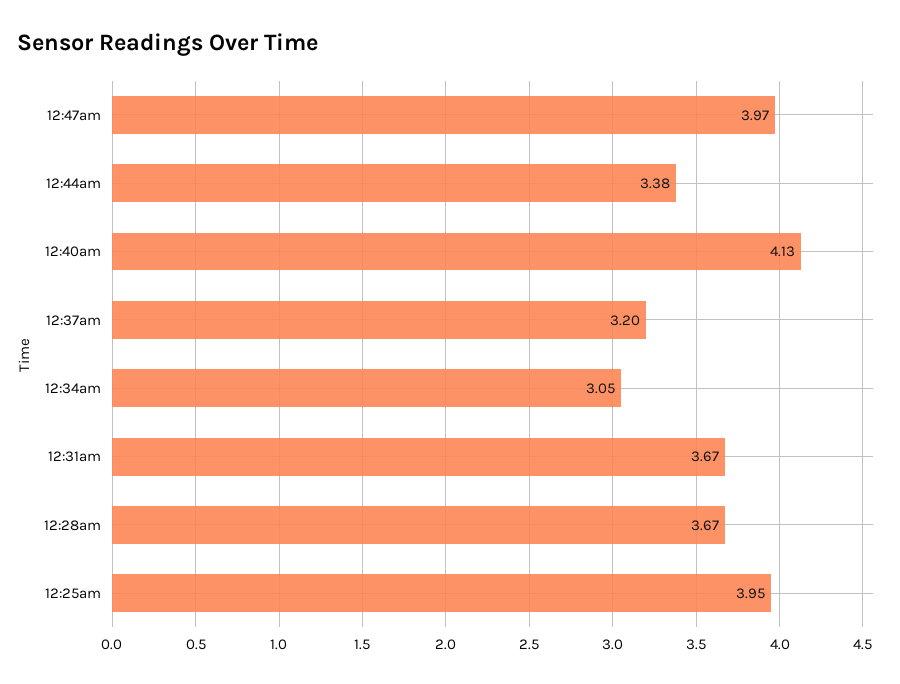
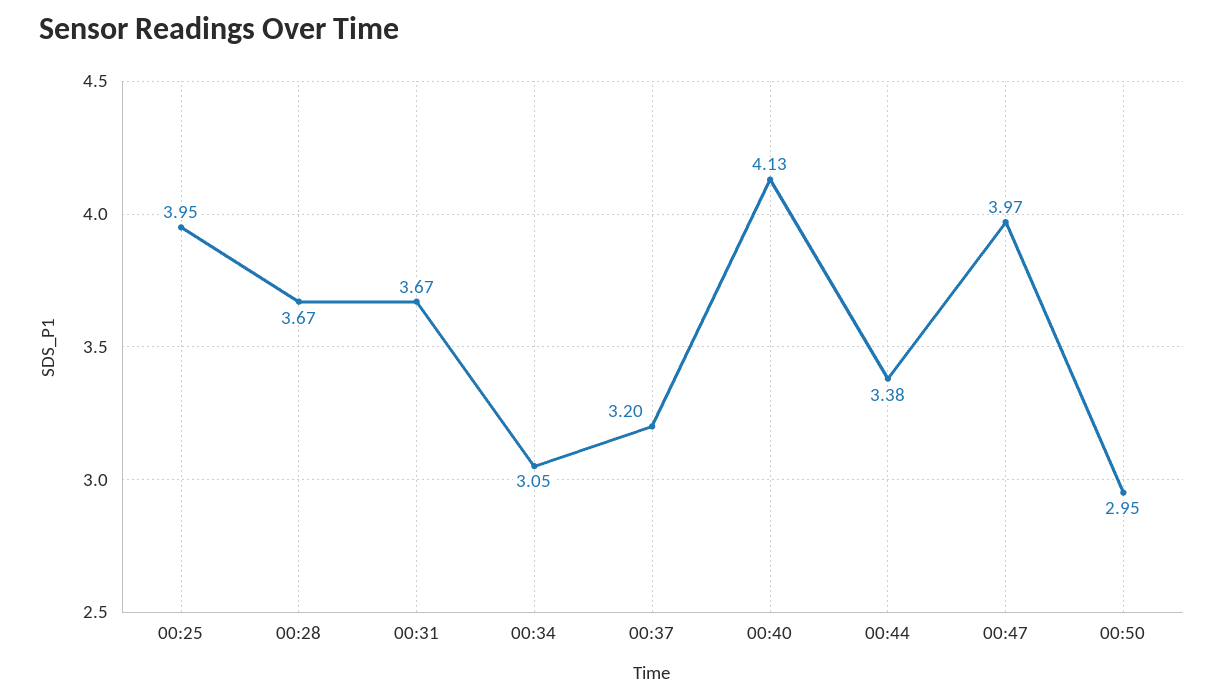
00:50: none -> 2.95

